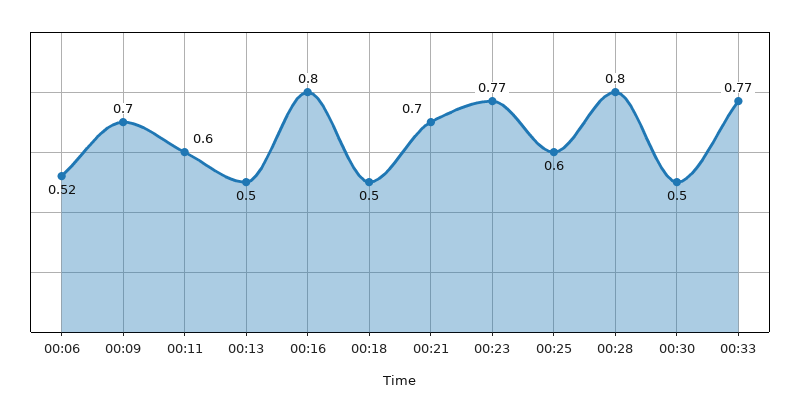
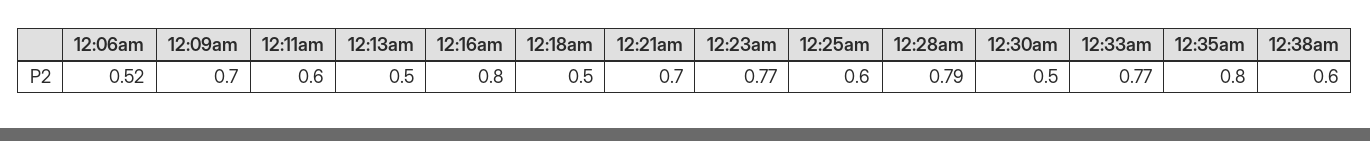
00:28: 0.8 -> 0.79
12:35am: none -> 0.8
12:38am: none -> 0.6

